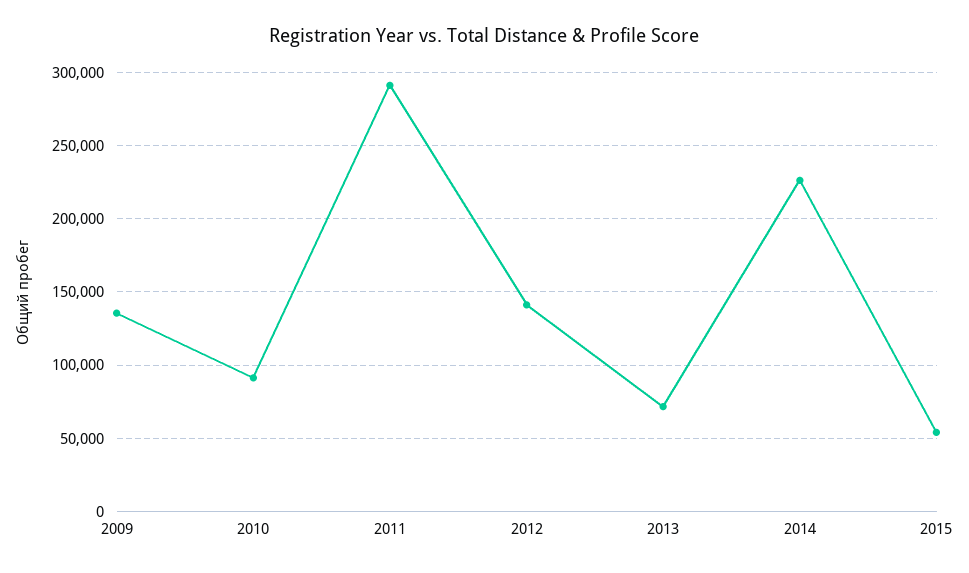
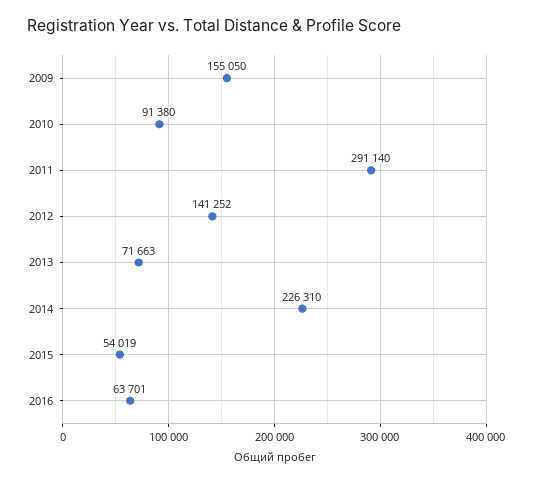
2009: 135000 -> 155050
2016: none -> 63701

